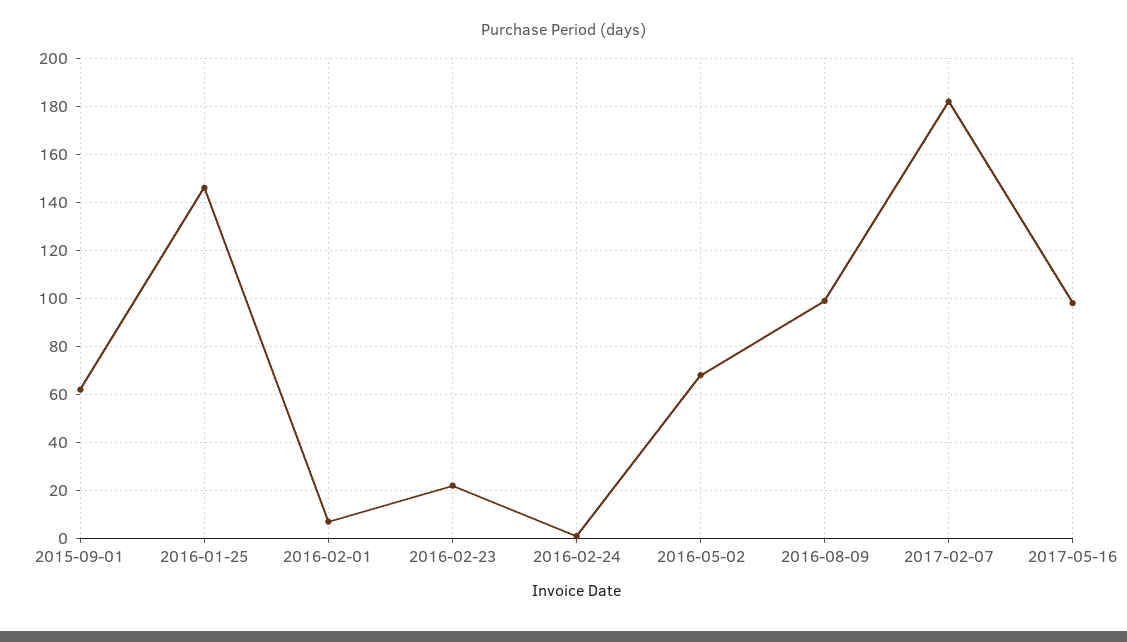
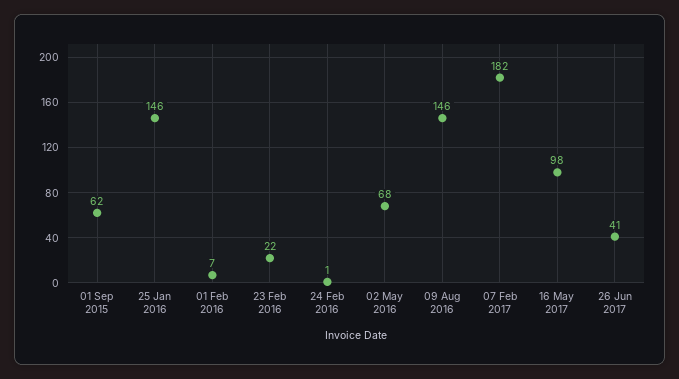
2016-08-09: 100 -> 146
26 Jun 2017: none -> 41

